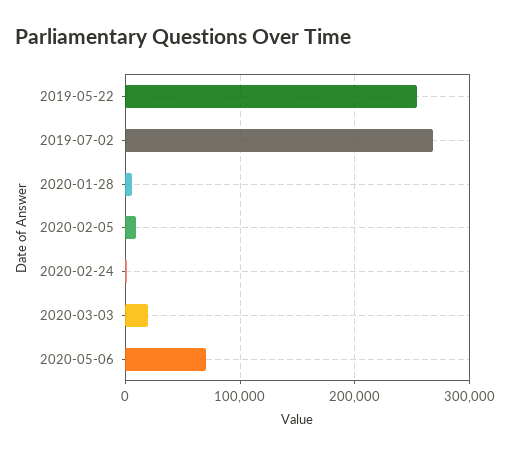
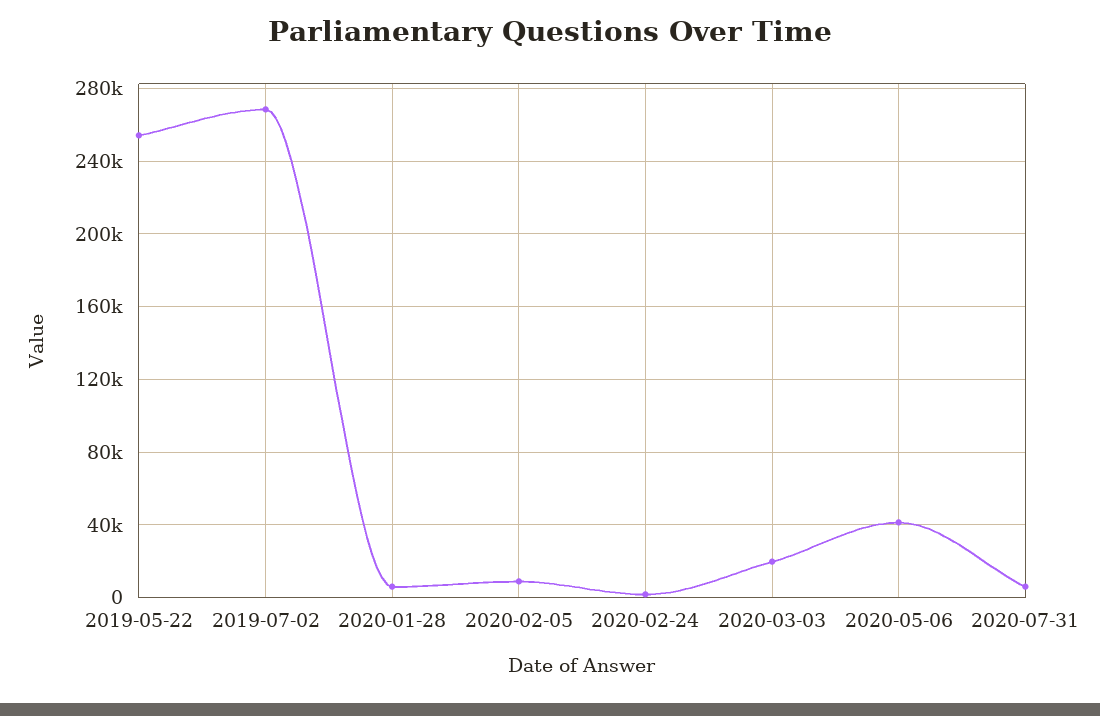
2020-05-06: 70000 -> 40000
2020-07-31: none -> 5000

